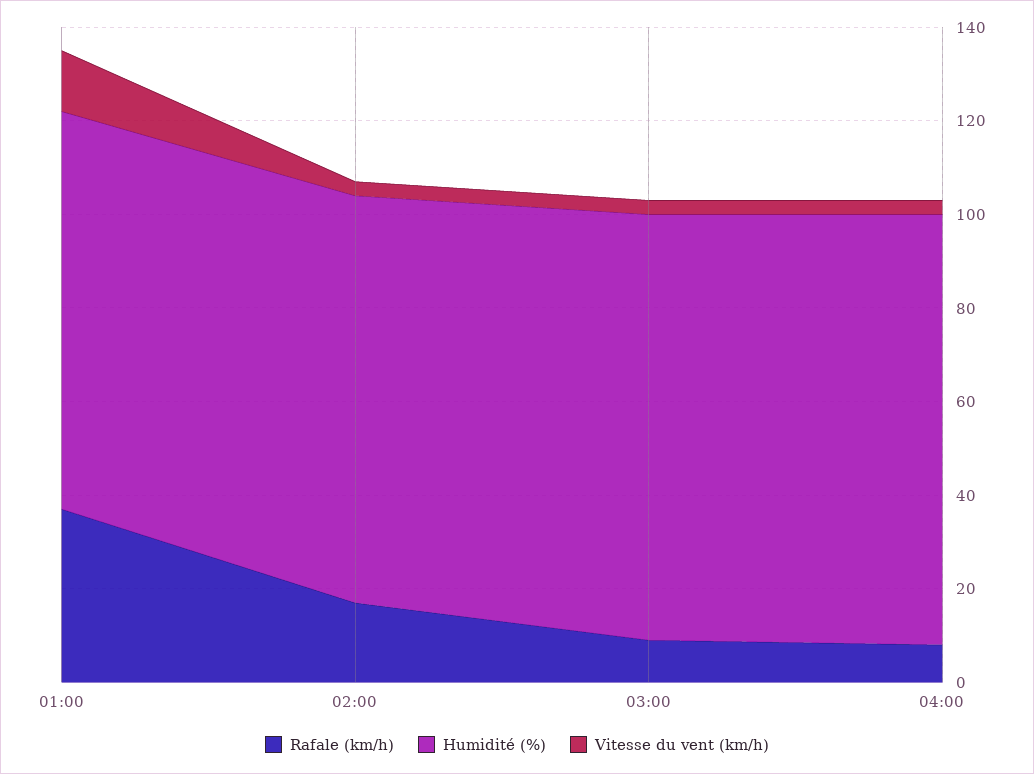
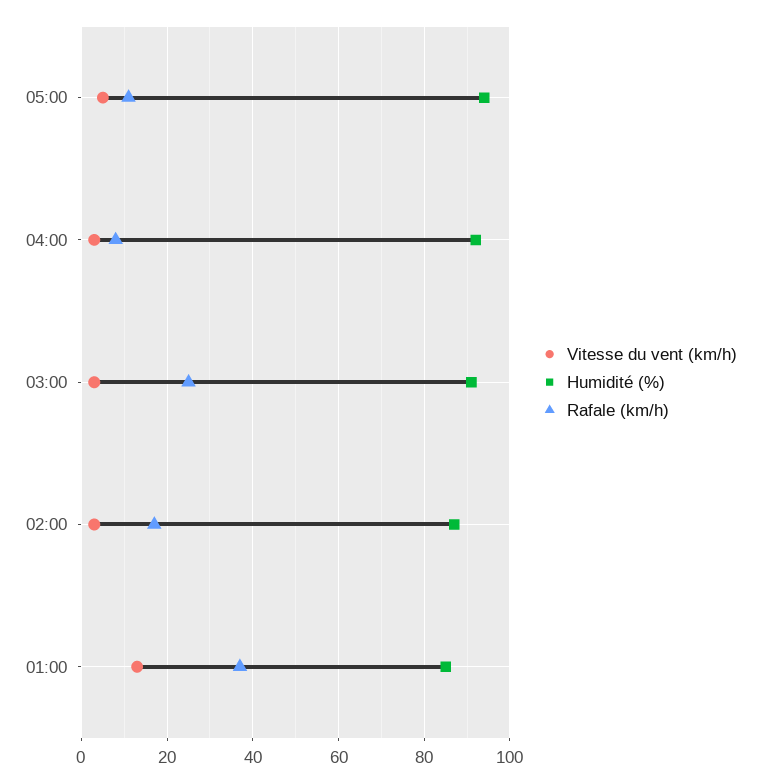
Rafale (km/h), 03:00: 10 -> 25
Vitesse du vent (km/h), 05:00: none -> 5
Humidité (%), 05:00: none -> 95
Rafale (km/h), 05:00: none -> 10

